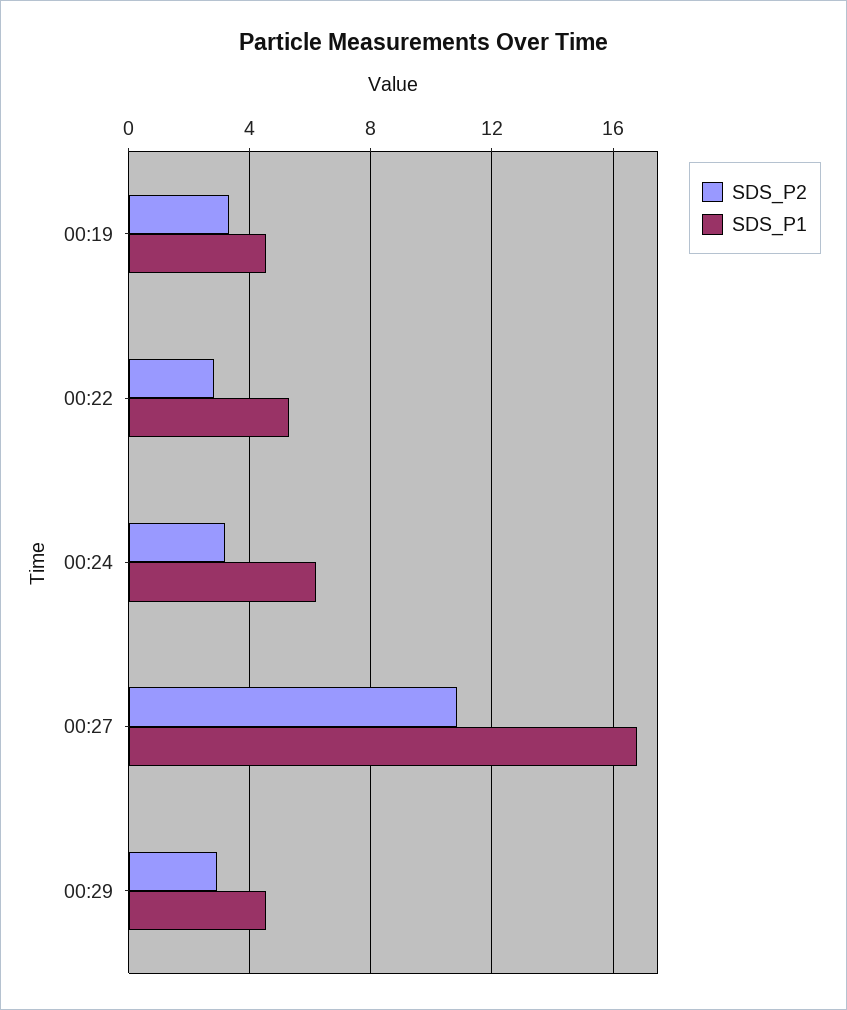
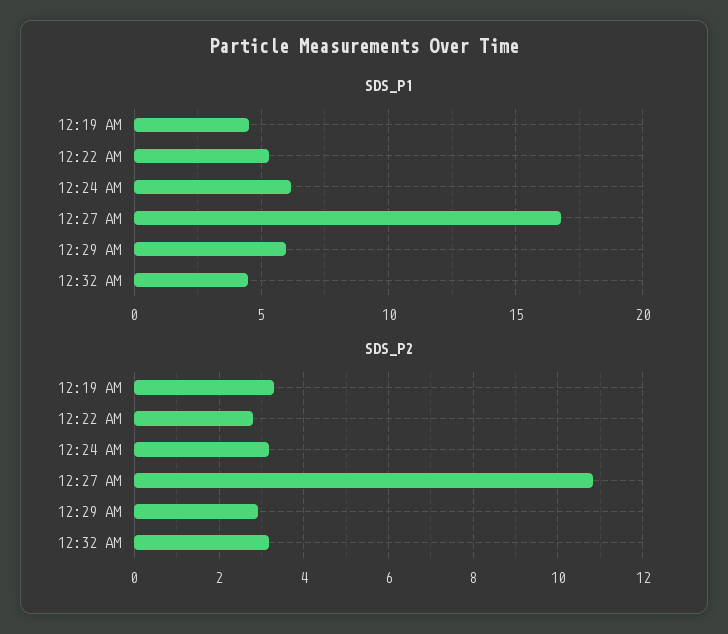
SDS_P1, 00:29: 4.5 -> 6
SDS_P1, 12:32 AM: none -> 4.5
SDS_P2, 12:32 AM: none -> 3.2

